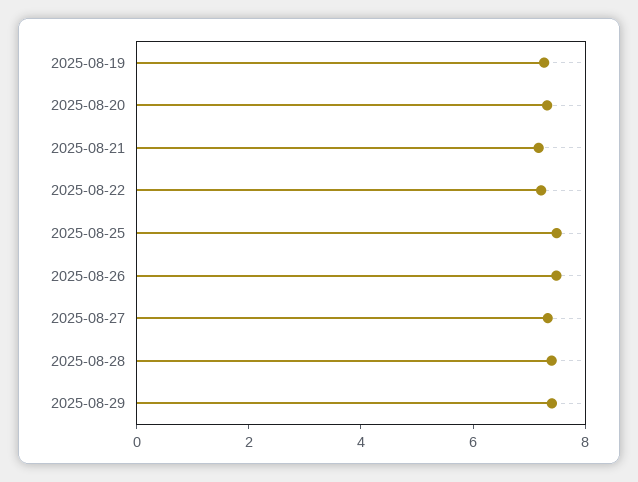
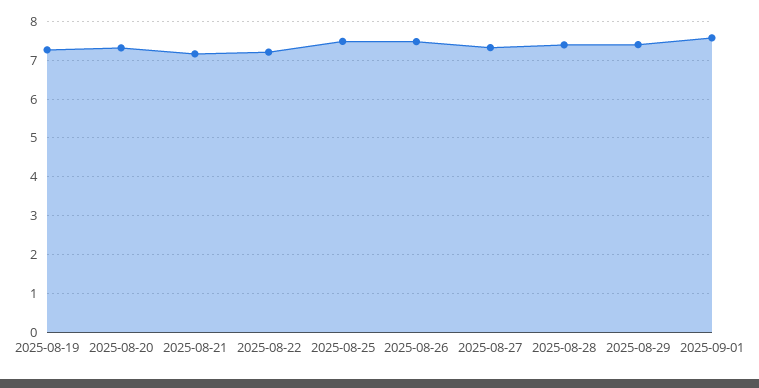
2025-09-01: none -> 7.6

